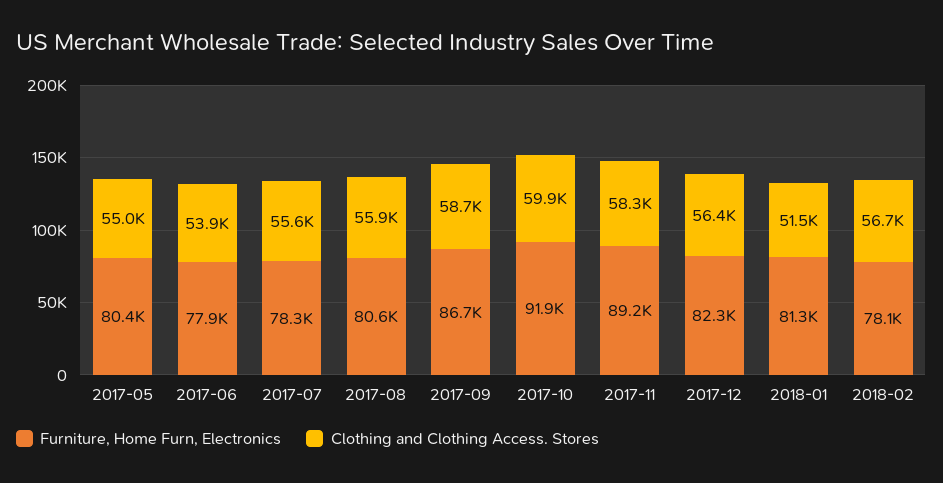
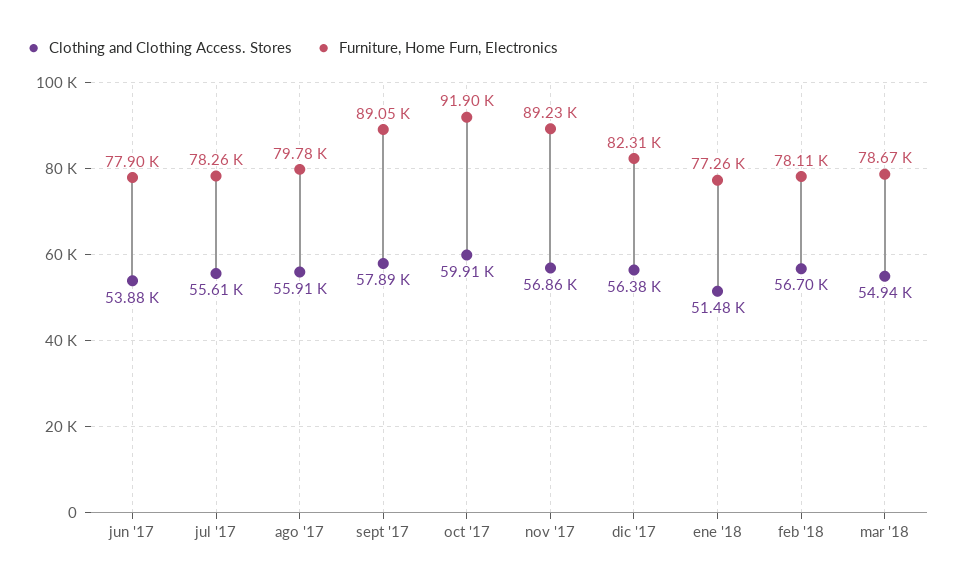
Furniture, Home Furn, Electronics, 2017-05: 80400 -> none
Clothing and Clothing Access. Stores, 2017-05: 55000 -> none
Furniture, Home Furn, Electronics, 2017-08: 80600 -> 79780
Furniture, Home Furn, Electronics, 2017-09: 86700 -> 89050
Clothing and Clothing Access. Stores, 2017-09: 58700 -> 57890
Clothing and Clothing Access. Stores, 2017-11: 58300 -> 56860
Furniture, Home Furn, Electronics, 2018-01: 81300 -> 77260
Clothing and Clothing Access. Stores, mar '18: none -> 54940
Furniture, Home Furn, Electronics, mar '18: none -> 78670

